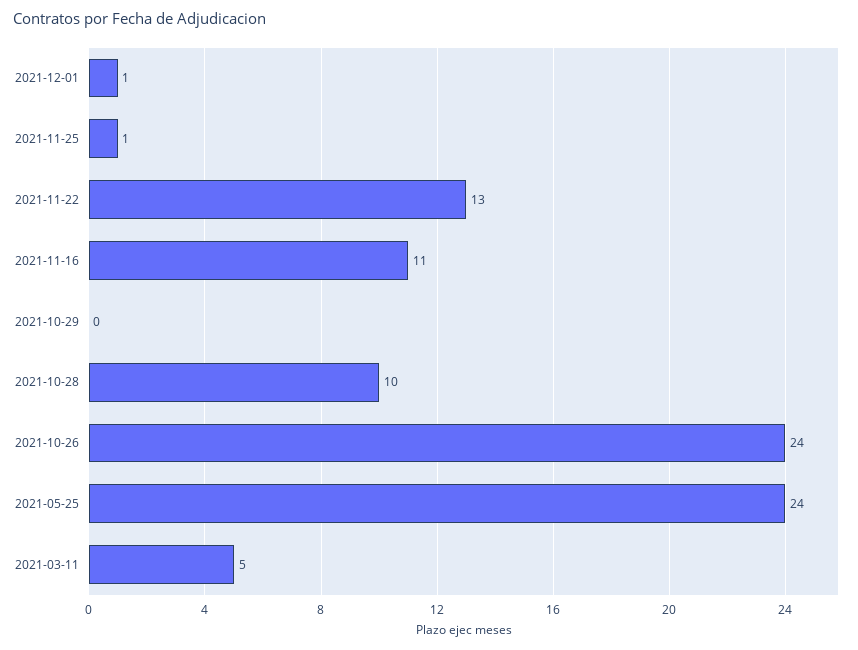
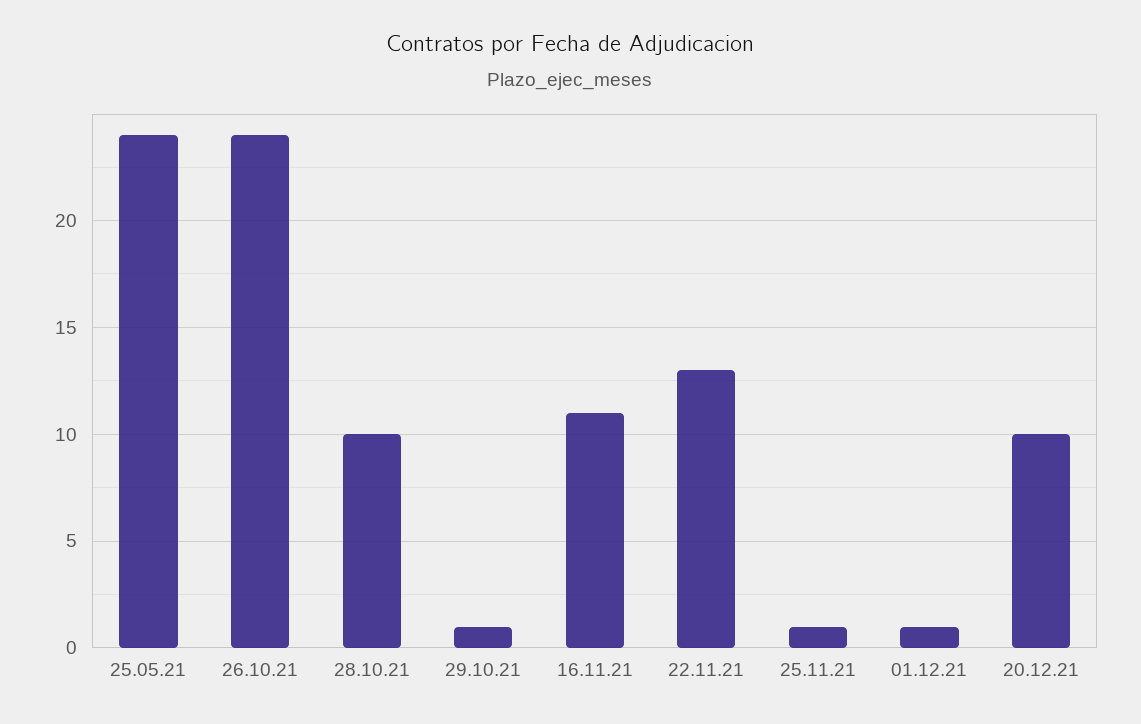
2021-10-29: 0 -> 1
2021-03-11: 5 -> none
20.12.21: none -> 10

